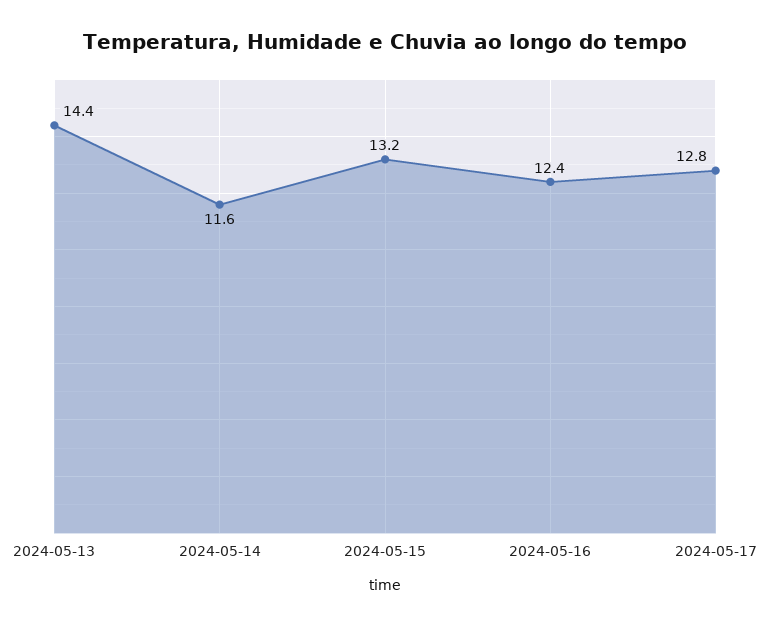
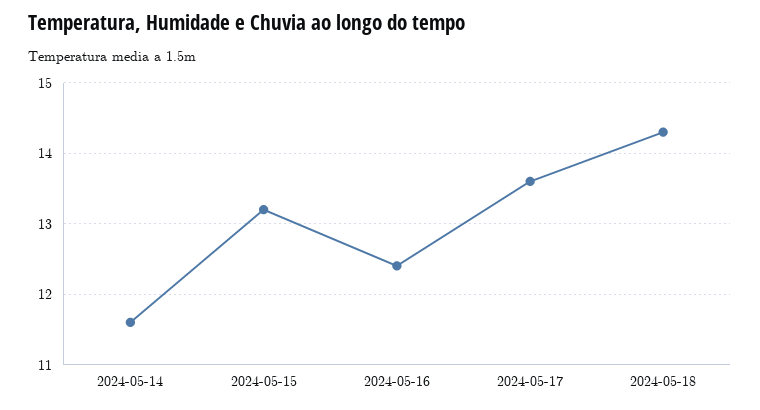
2024-05-13: 14.4 -> none
2024-05-17: 12.8 -> 13.6
2024-05-18: none -> 14.3

